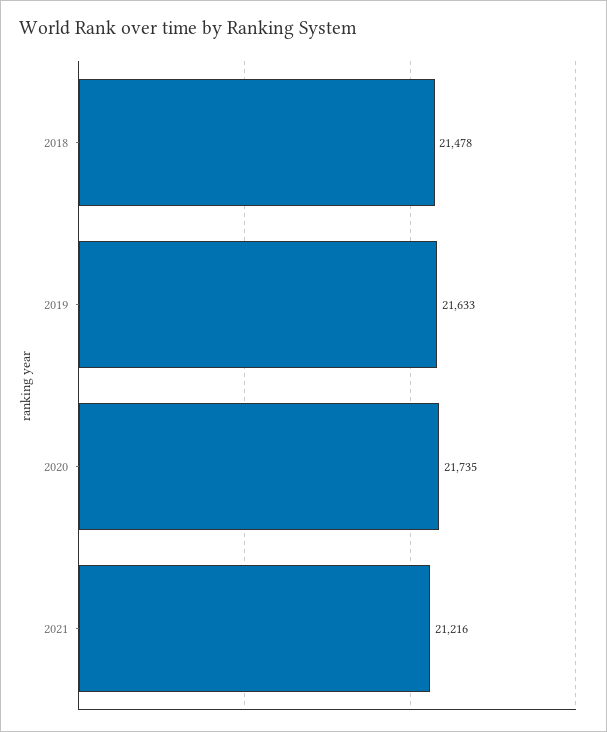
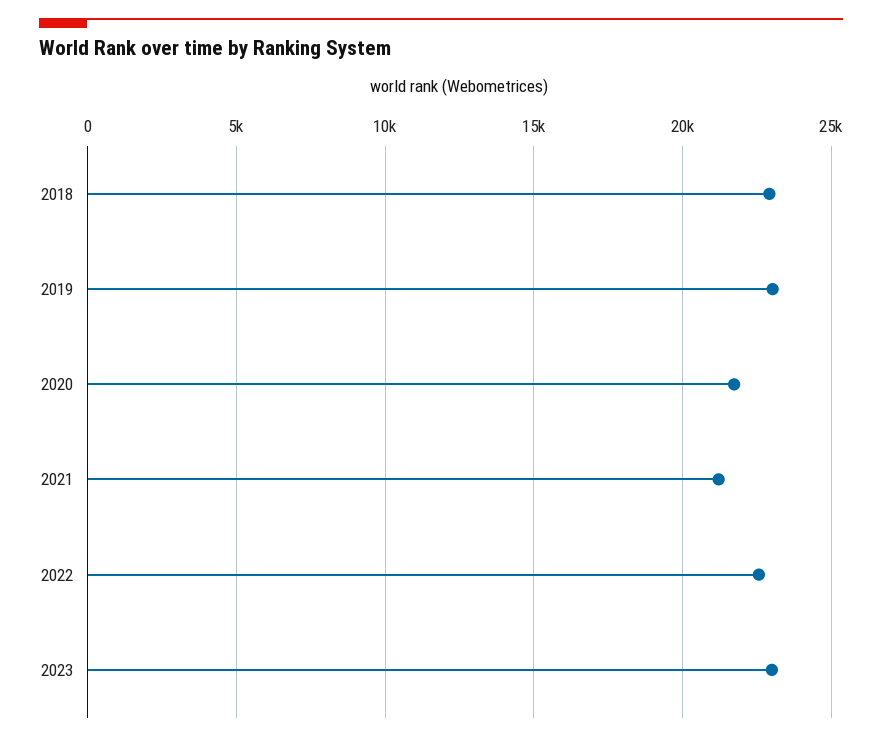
2018: 21478 -> 23000
2019: 21633 -> 23000
2022: none -> 22500
2023: none -> 23000

